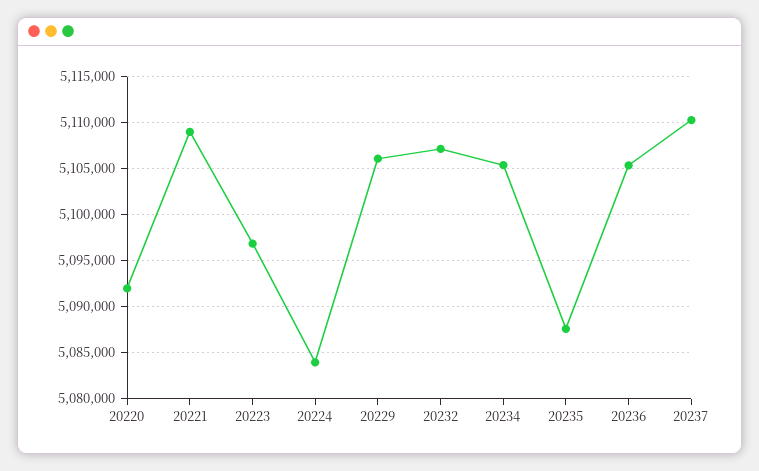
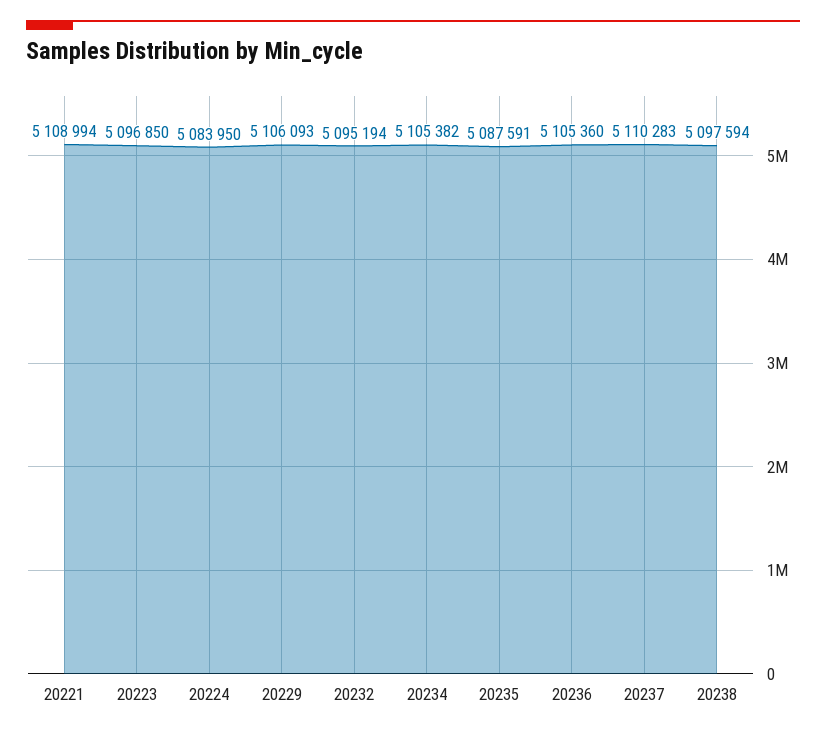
20220: 5092000 -> none
20232: 5107000 -> 5095194
20238: none -> 5097594

